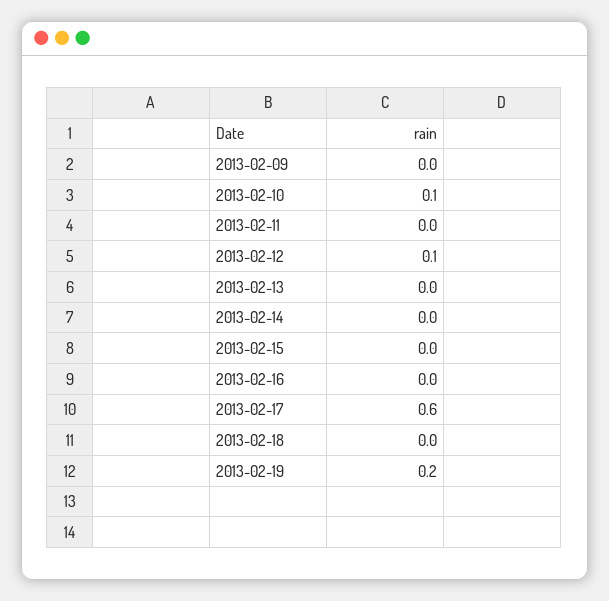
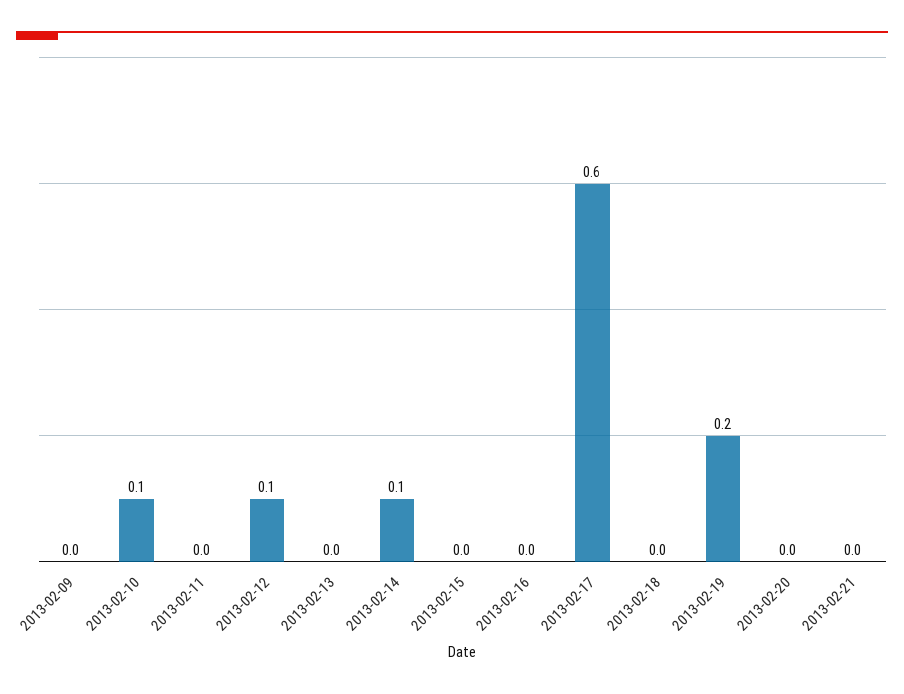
2013-02-14: 0 -> 0.1
2013-02-20: none -> 0
2013-02-21: none -> 0

